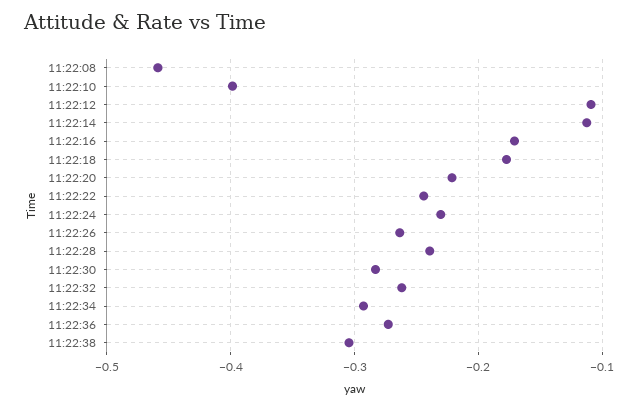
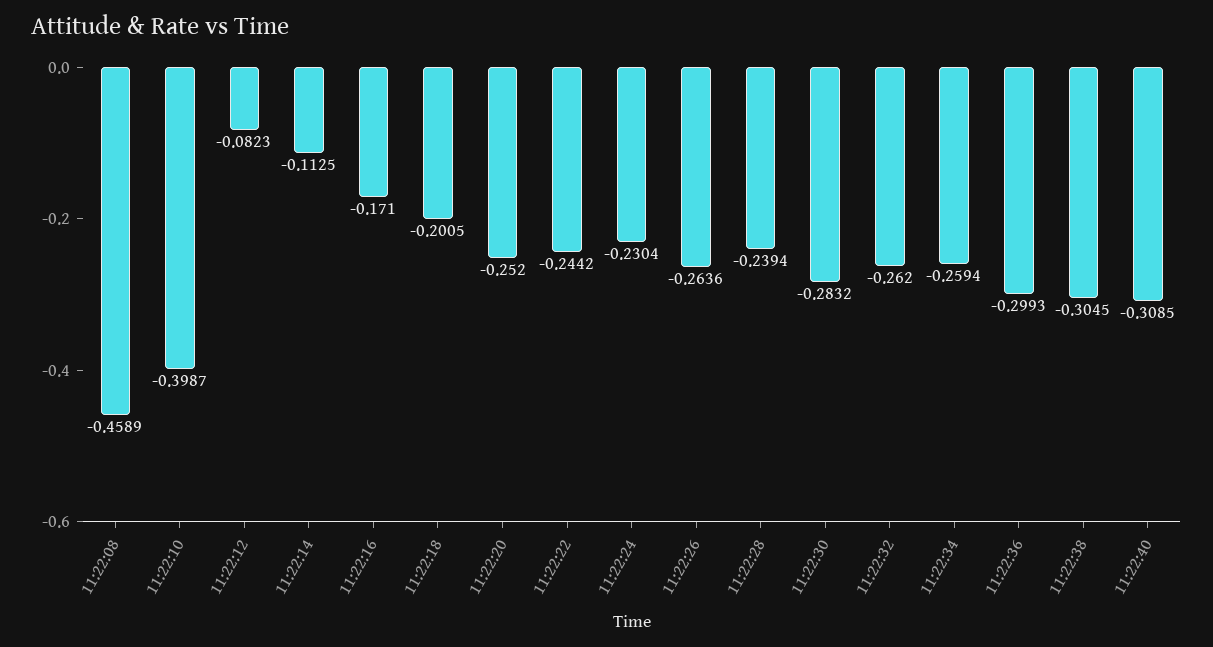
11:22:12: -0.11 -> -0.0823
11:22:18: -0.18 -> -0.2005
11:22:20: -0.22 -> -0.252
11:22:34: -0.29 -> -0.2594
11:22:36: -0.27 -> -0.2993
11:22:40: none -> -0.3085

